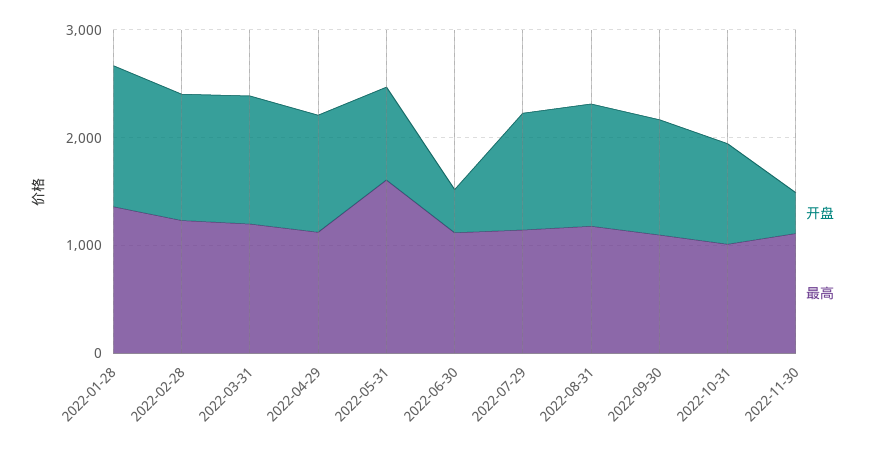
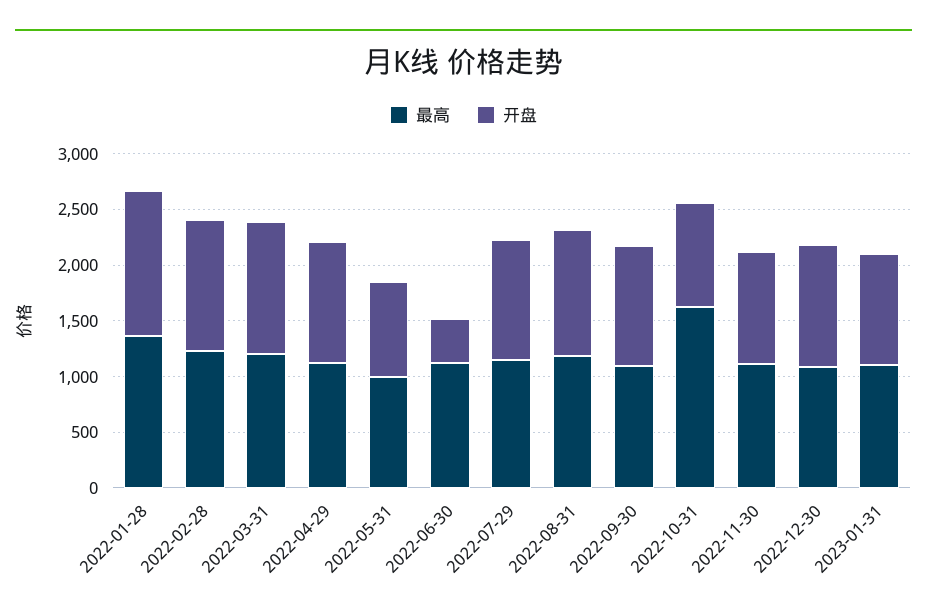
最高, 2022-05-31: 1600 -> 1000
最高, 2022-10-31: 1000 -> 1600
开盘, 2022-11-30: 400 -> 1000
最高, 2022-12-30: none -> 1100
开盘, 2022-12-30: none -> 1100
最高, 2023-01-31: none -> 1100
开盘, 2023-01-31: none -> 1000

